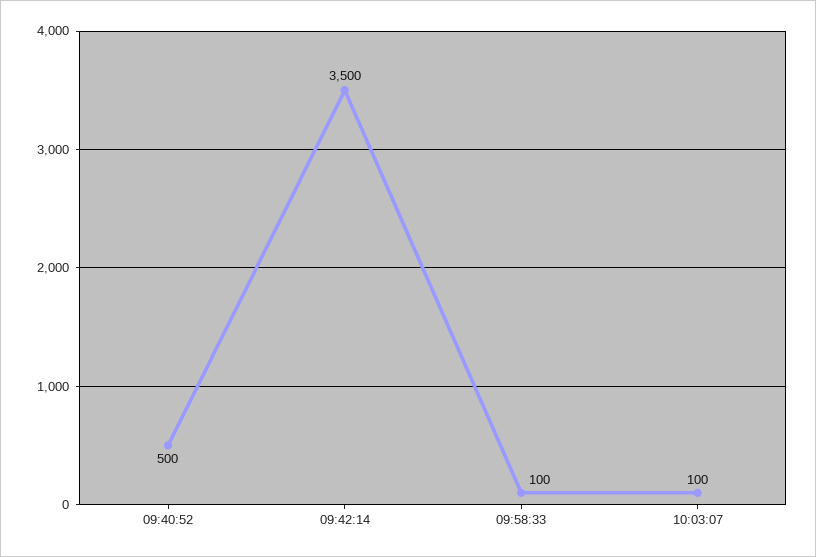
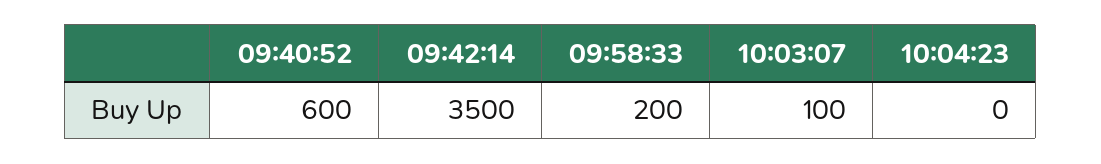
09:40:52: 500 -> 600
09:58:33: 100 -> 200
10:04:23: none -> 0

